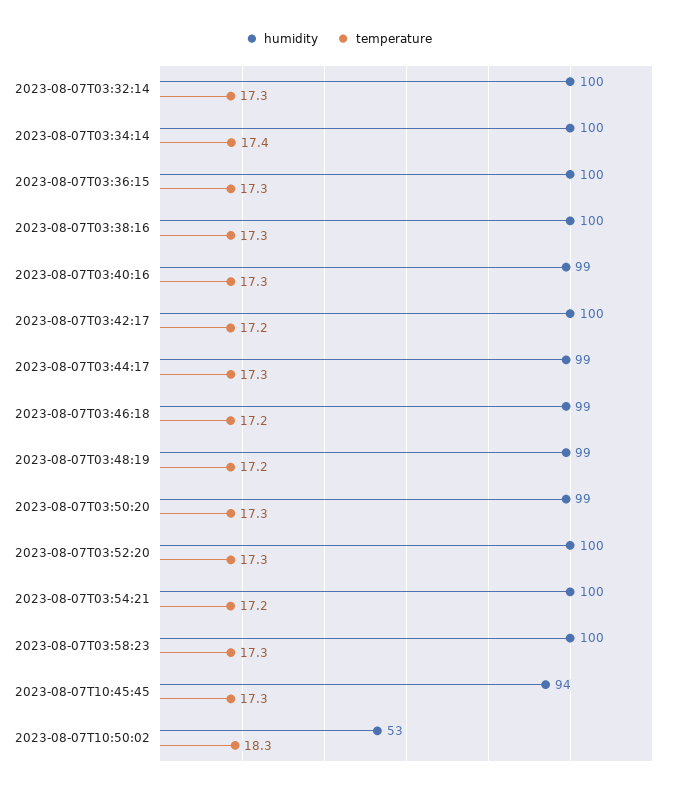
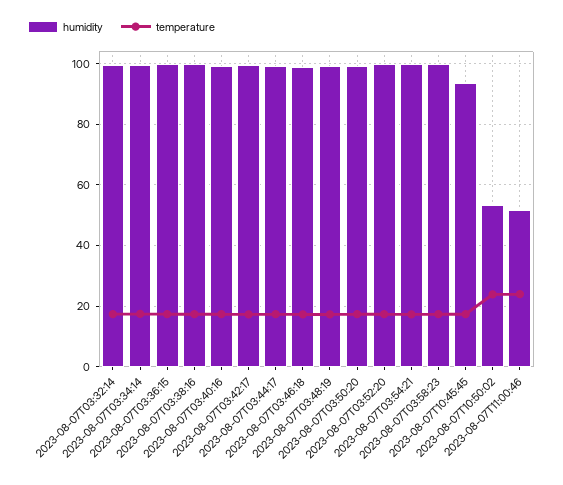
temperature, 2023-08-07T10:50:02: 18.3 -> 24
humidity, 2023-08-07T11:00:46: none -> 52
temperature, 2023-08-07T11:00:46: none -> 24

